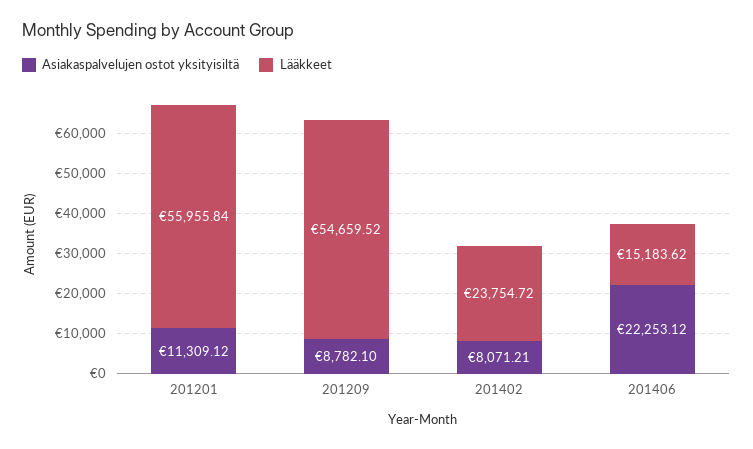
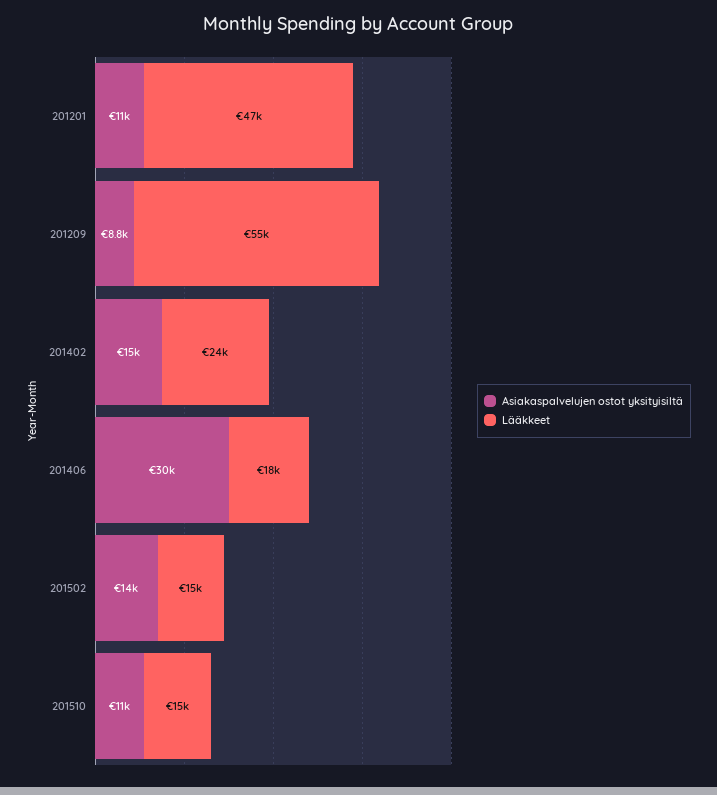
Lääkkeet, 201201: 55955.84 -> 47000
Asiakaspalvelujen ostot yksityisiltä, 201402: 8071.21 -> 15000
Asiakaspalvelujen ostot yksityisiltä, 201406: 22253.12 -> 30000
Lääkkeet, 201406: 15183.62 -> 18000
Asiakaspalvelujen ostot yksityisiltä, 201502: none -> 14000
Lääkkeet, 201502: none -> 15000
Asiakaspalvelujen ostot yksityisiltä, 201510: none -> 11000
Lääkkeet, 201510: none -> 15000

